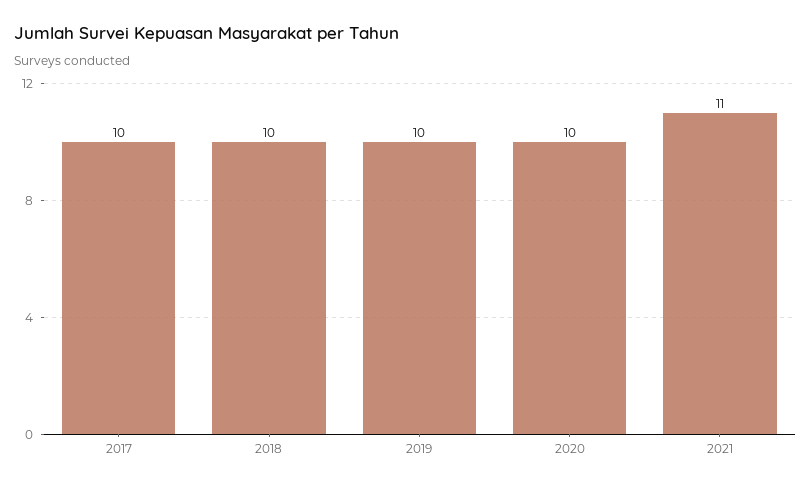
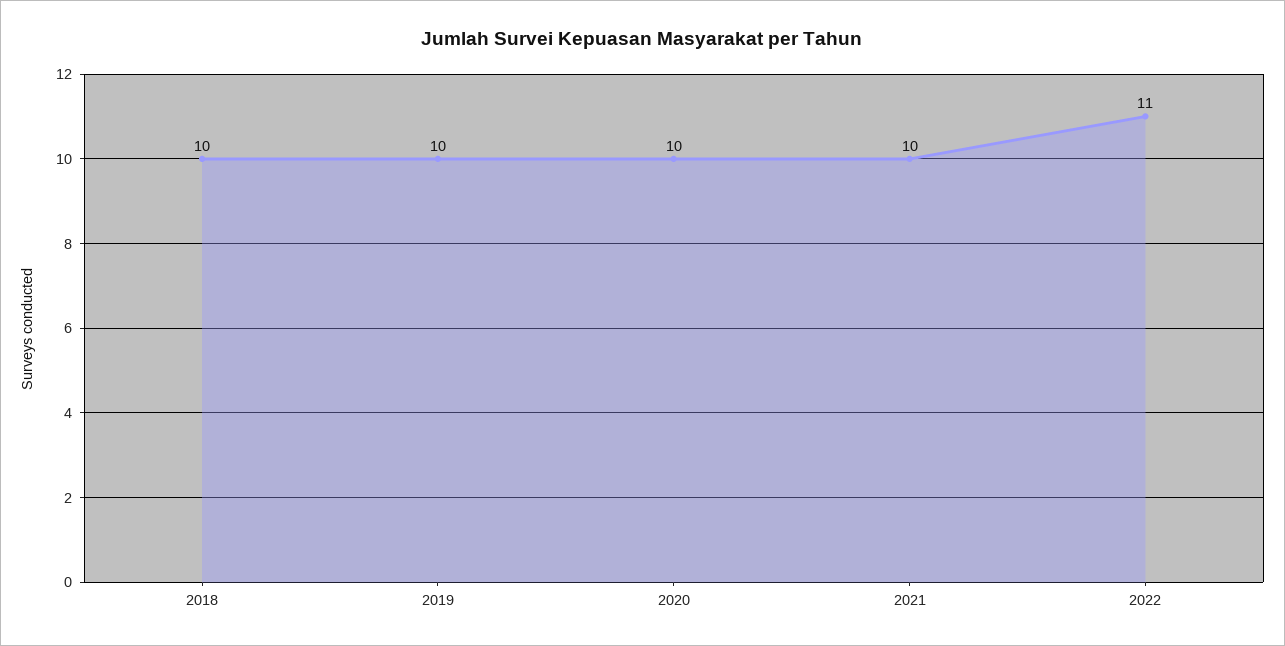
2017: 10 -> none
2021: 11 -> 10
2022: none -> 11

